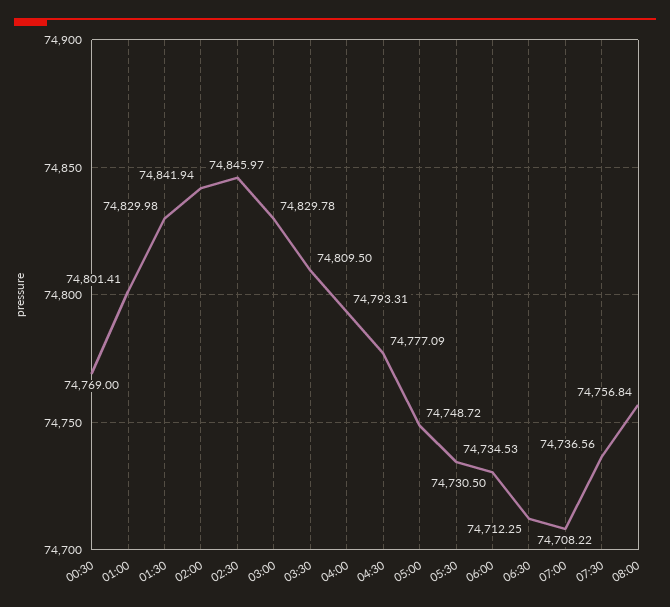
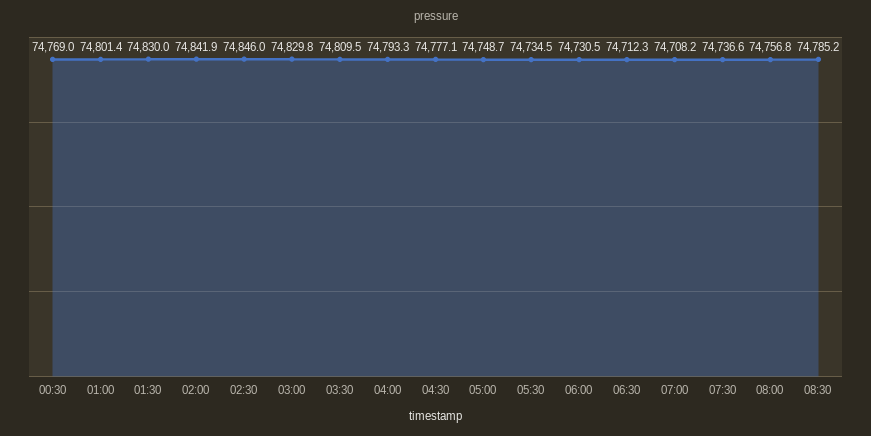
08:30: none -> 74785.2

